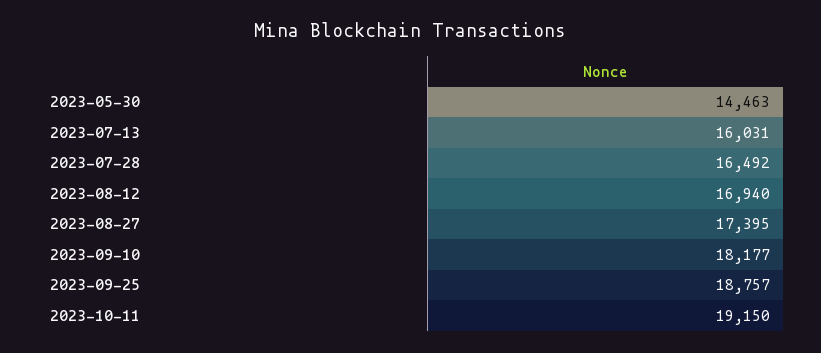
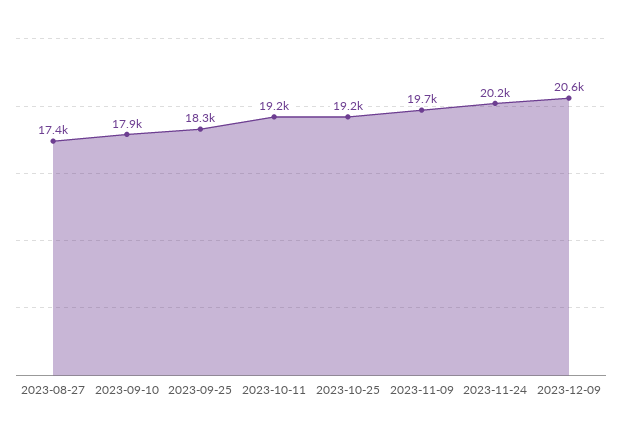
2023-05-30: 14463 -> none
2023-07-13: 16031 -> none
2023-07-28: 16492 -> none
2023-08-12: 16940 -> none
2023-09-10: 18177 -> 17900
2023-09-25: 18757 -> 18300
2023-10-25: none -> 19200
2023-11-09: none -> 19700
2023-11-24: none -> 20200
2023-12-09: none -> 20600

